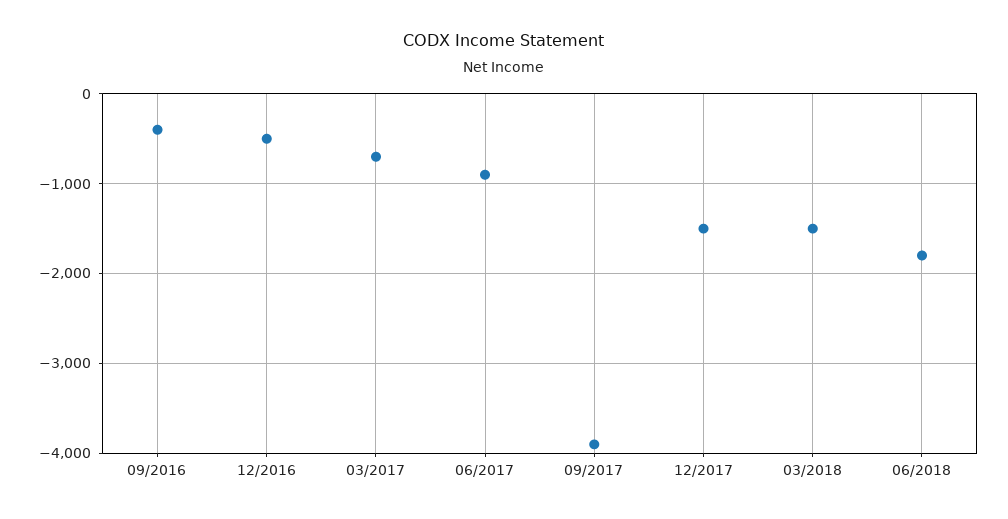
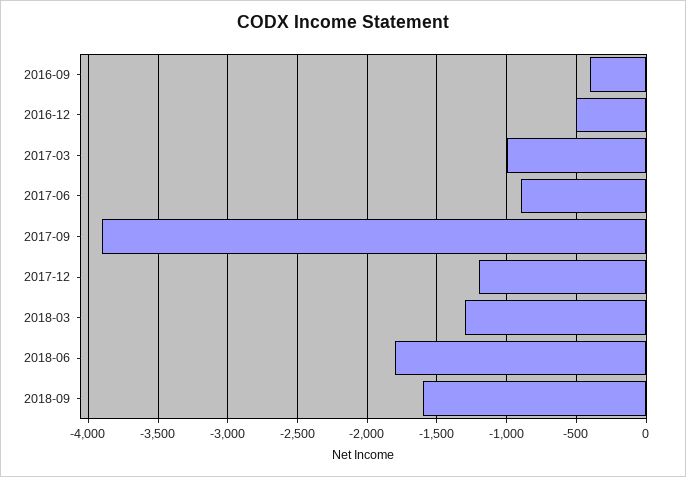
03/2017: -700 -> -1000
12/2017: -1500 -> -1200
03/2018: -1500 -> -1300
2018-09: none -> -1600

